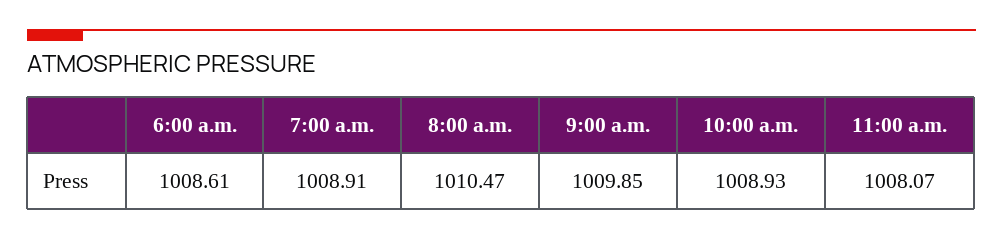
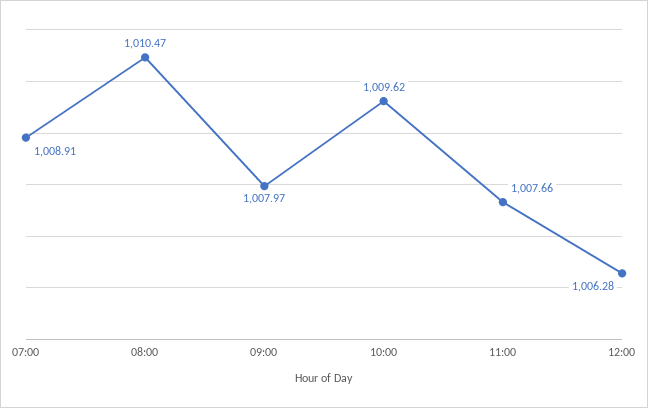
6:00 a.m.: 1008.61 -> none
9:00 a.m.: 1009.85 -> 1007.97
10:00 a.m.: 1008.93 -> 1009.62
11:00 a.m.: 1008.07 -> 1007.66
12:00: none -> 1006.28

